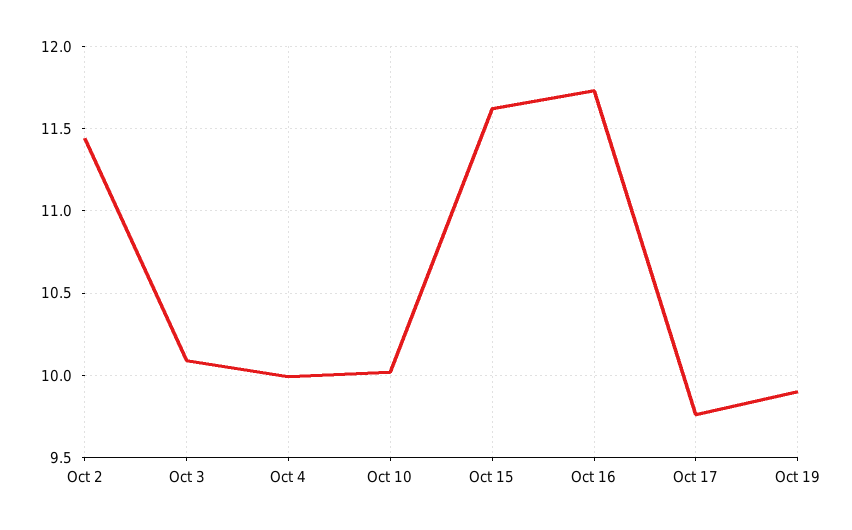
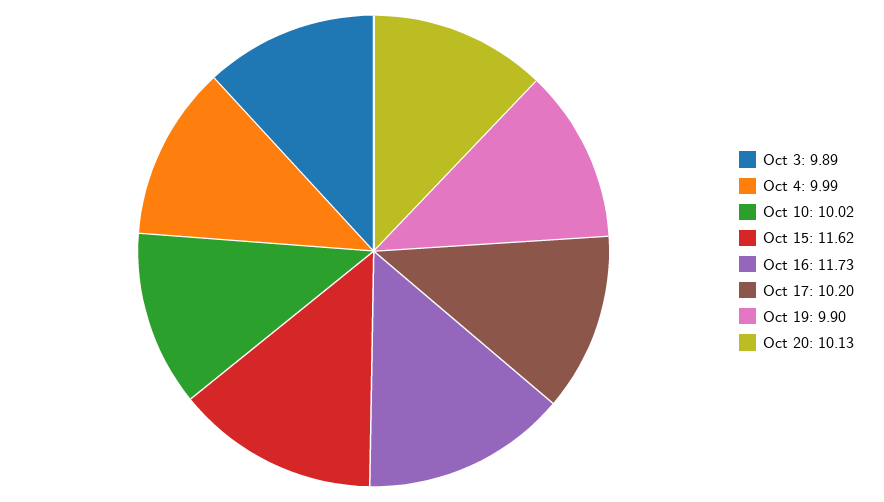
Oct 2: 11.45 -> none
Oct 3: 10.1 -> 9.89
Oct 17: 9.75 -> 10.2
Oct 20: none -> 10.13

